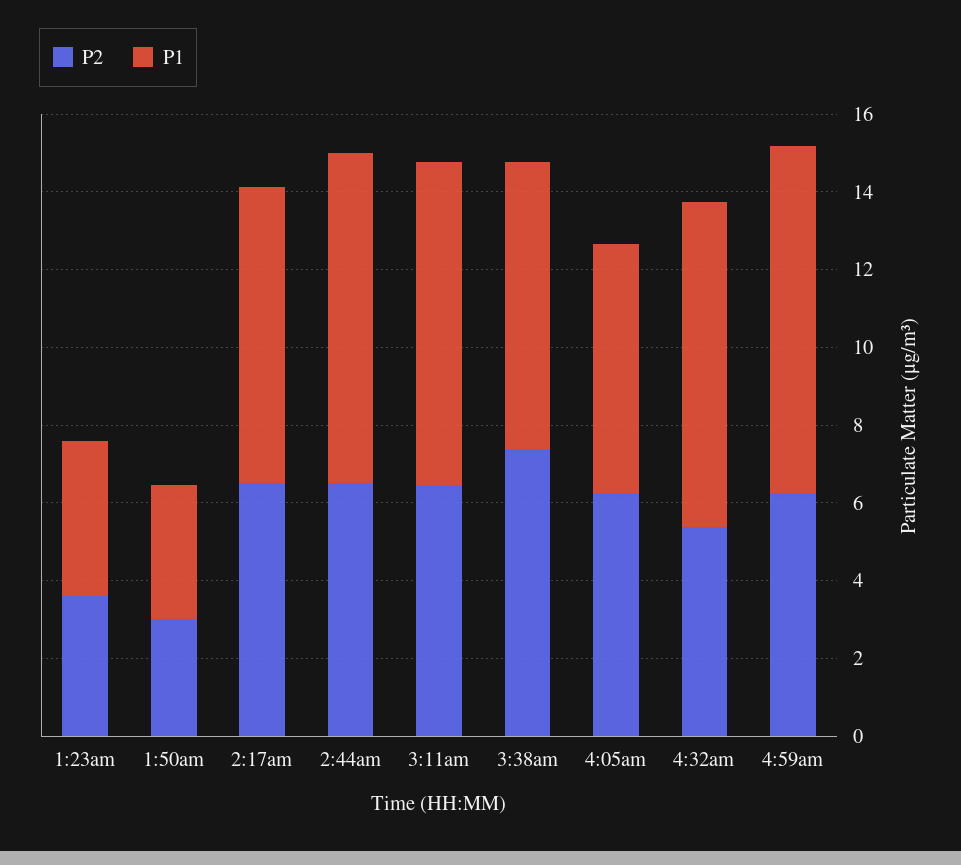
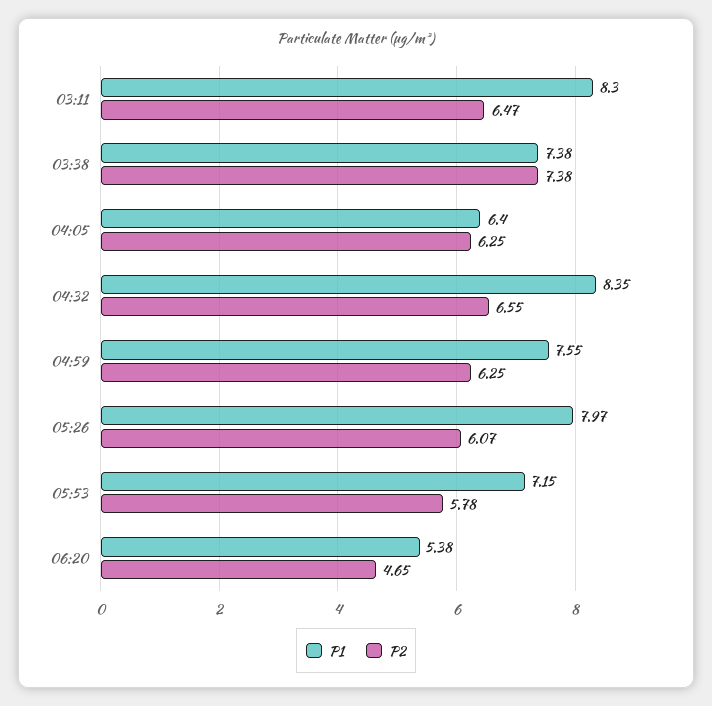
P2, 1:23am: 3.5 -> none
P1, 1:23am: 4 -> none
P2, 1:50am: 3 -> none
P1, 1:50am: 3.5 -> none
P2, 2:17am: 6.5 -> none
P1, 2:17am: 7.5 -> none
P2, 2:44am: 6.5 -> none
P1, 2:44am: 8.5 -> none
P2, 4:32am: 5.5 -> 6.55
P1, 4:59am: 9 -> 7.55
P1, 05:26: none -> 7.97
P2, 05:26: none -> 6.07
P1, 05:53: none -> 7.15
P2, 05:53: none -> 5.78
P1, 06:20: none -> 5.38
P2, 06:20: none -> 4.65

